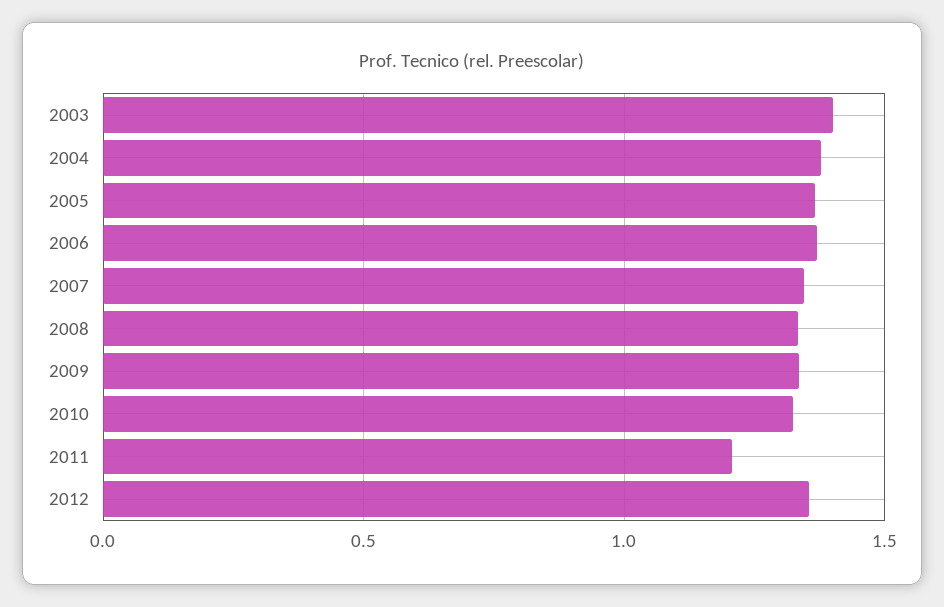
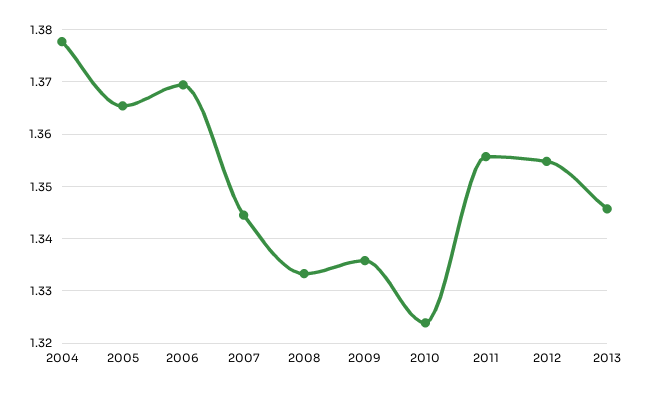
2003: 1.4 -> none
2011: 1.2 -> 1.356
2013: none -> 1.346

